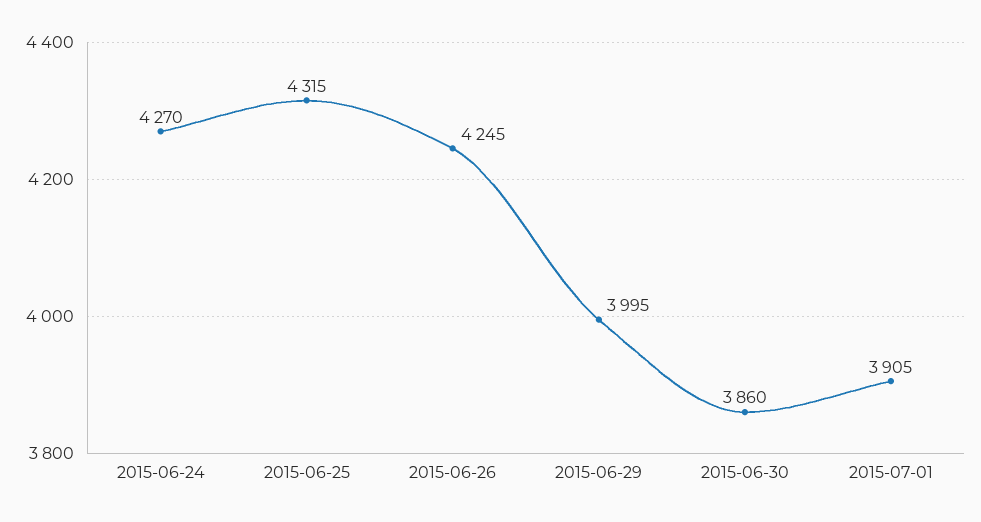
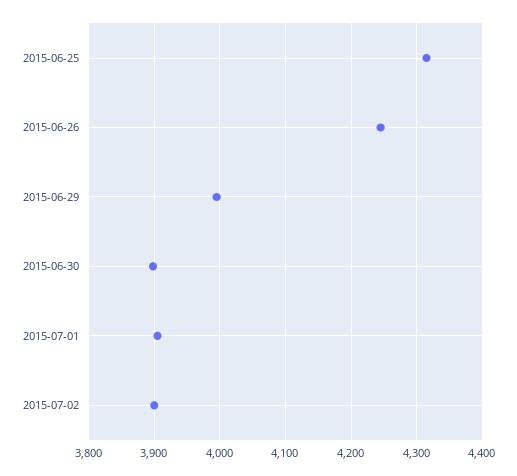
2015-06-24: 4270 -> none
2015-06-30: 3860 -> 3900
2015-07-02: none -> 3900

